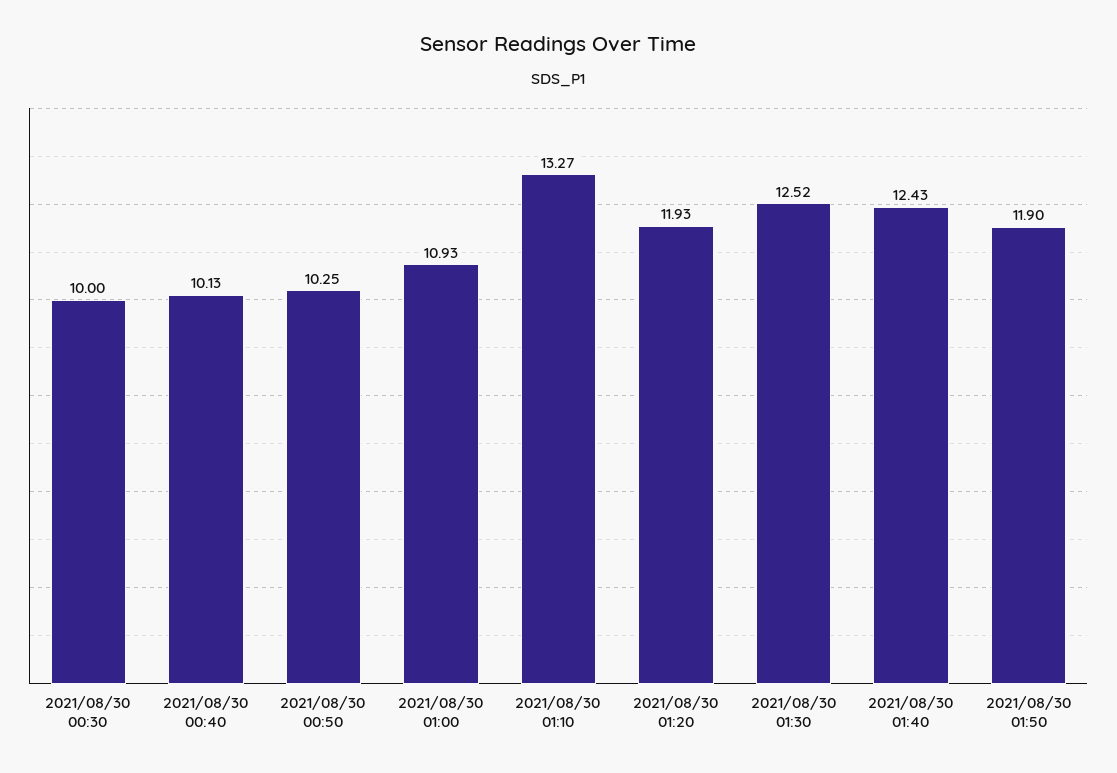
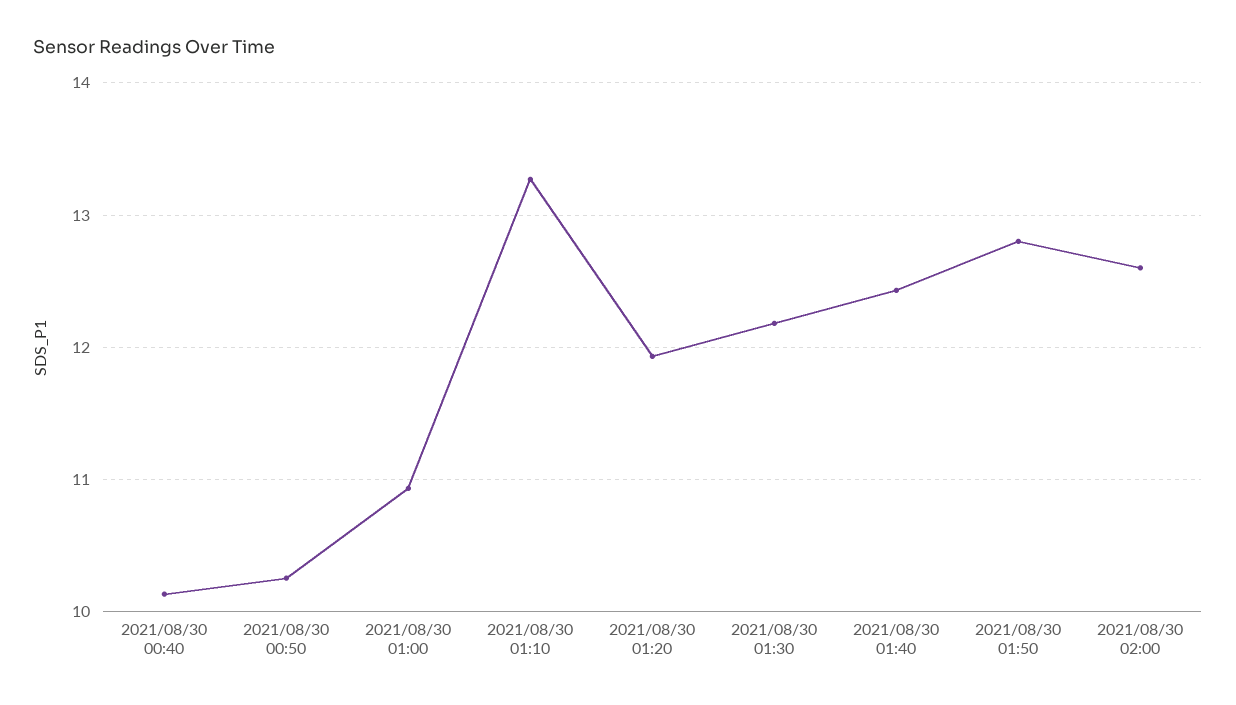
2021/08/30 00:30: 10 -> none
2021/08/30 01:30: 12.52 -> 12.2
2021/08/30 01:50: 11.9 -> 12.8
2021/08/30 02:00: none -> 12.6

